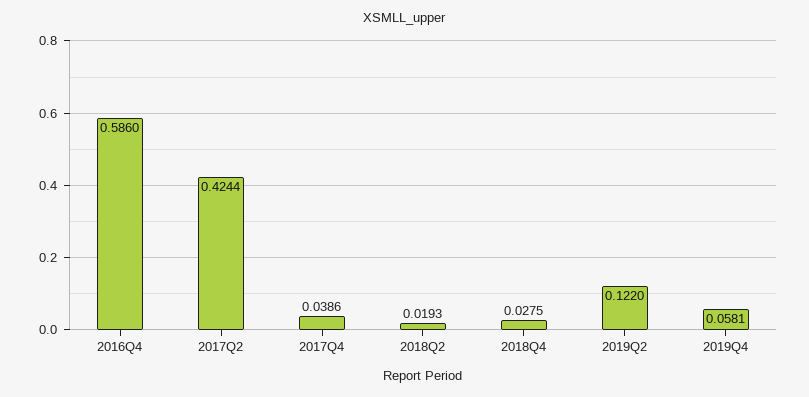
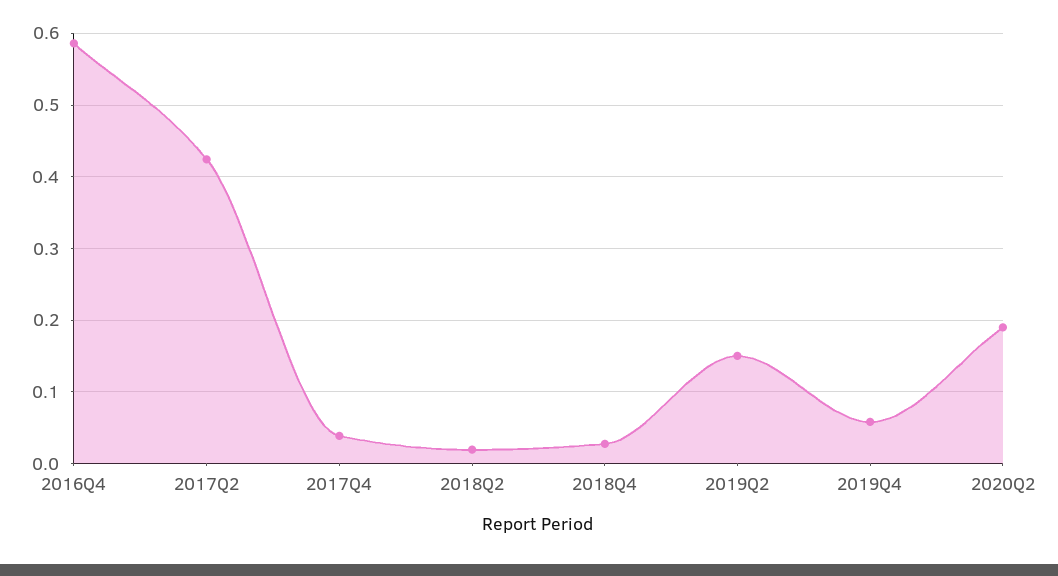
2019Q2: 0.122 -> 0.15
2020Q2: none -> 0.19

